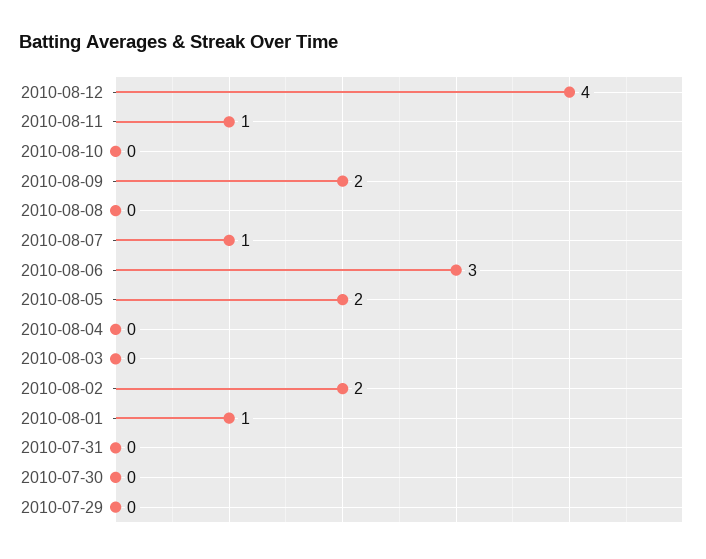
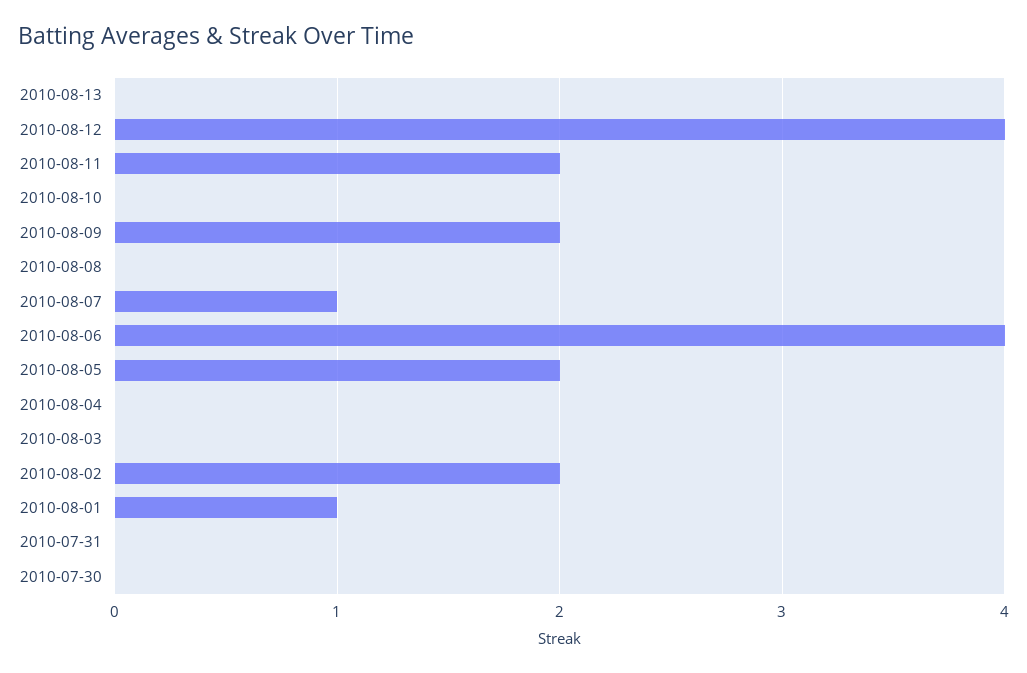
2010-08-11: 1 -> 2
2010-08-06: 3 -> 4
2010-07-29: 0 -> none
2010-08-13: none -> 0

